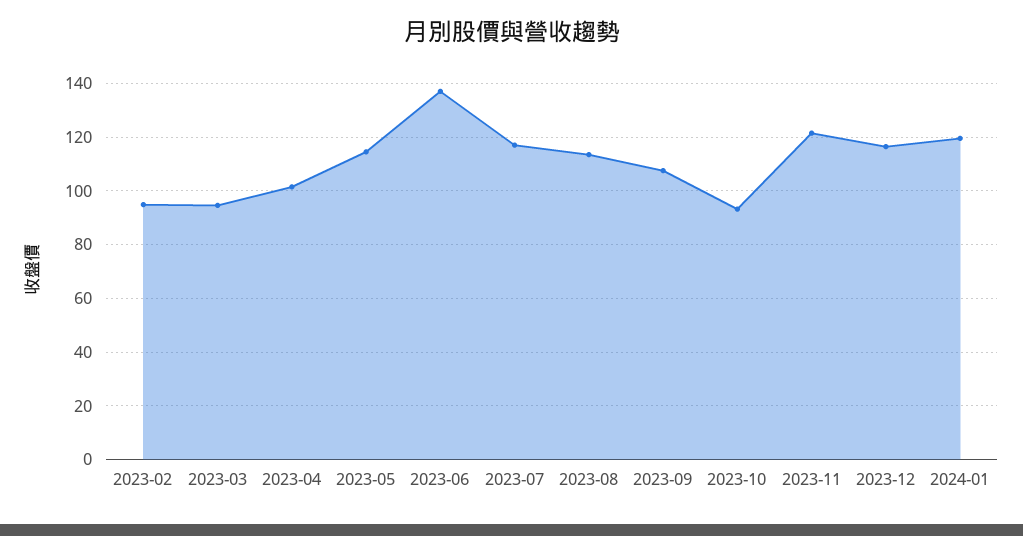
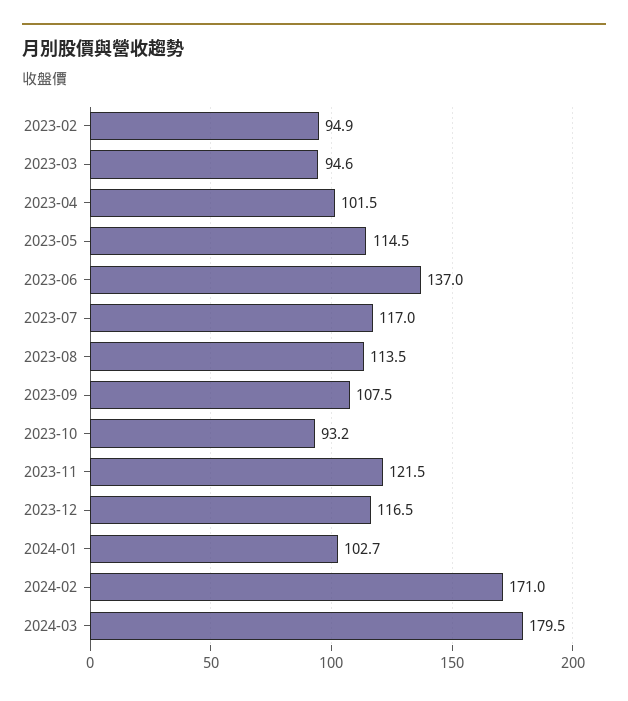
2024-01: 120 -> 102.7
2024-02: none -> 171
2024-03: none -> 179.5

